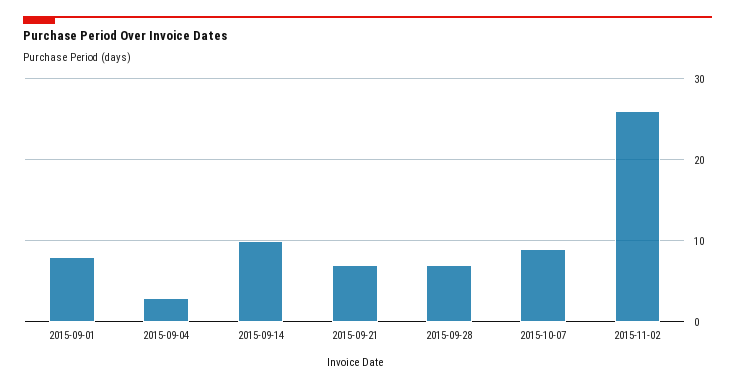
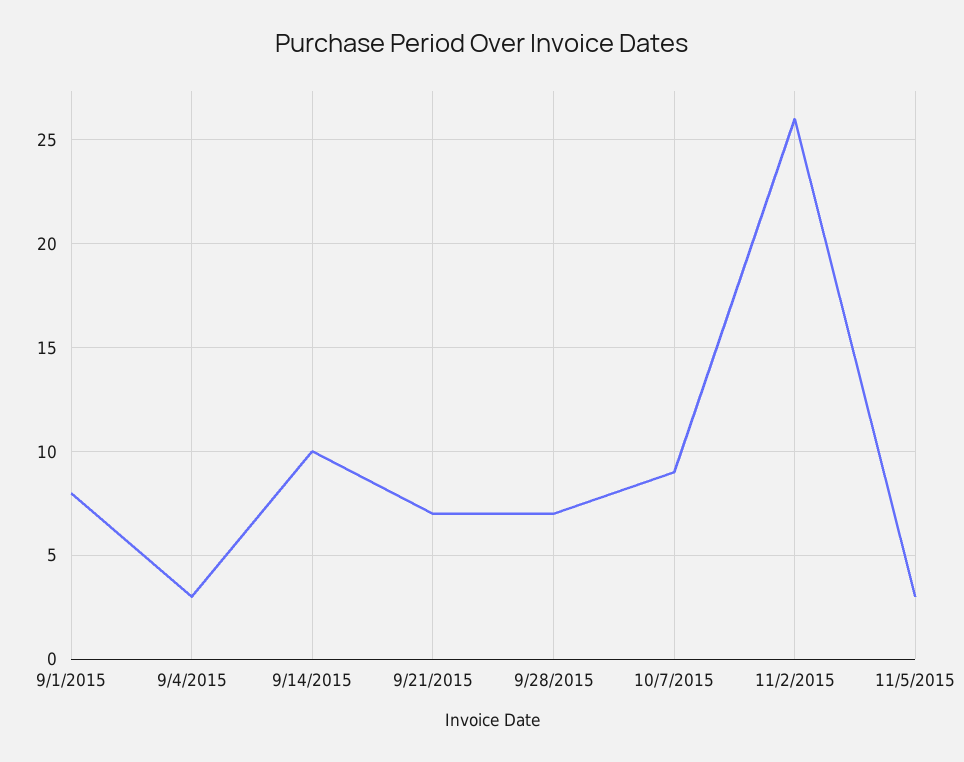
11/5/2015: none -> 3

